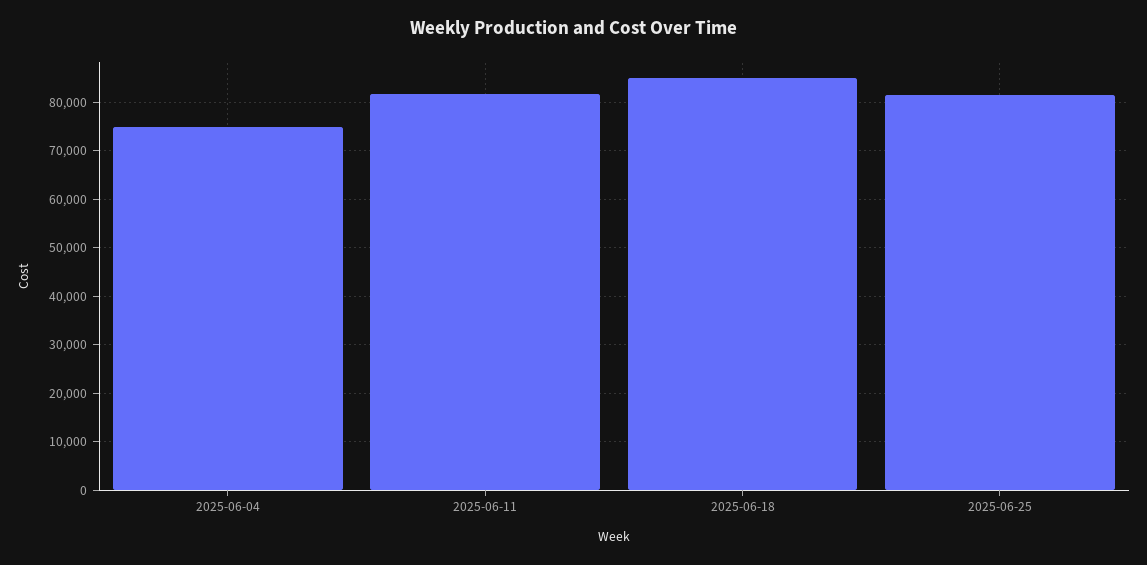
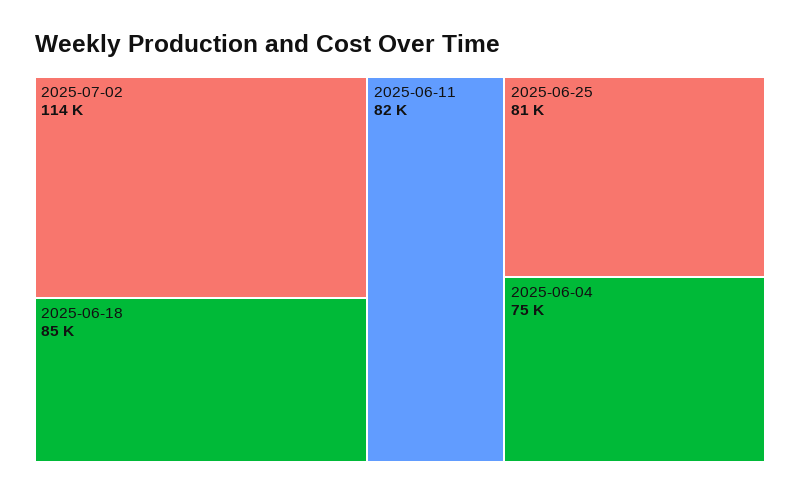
2025-07-02: none -> 114000

